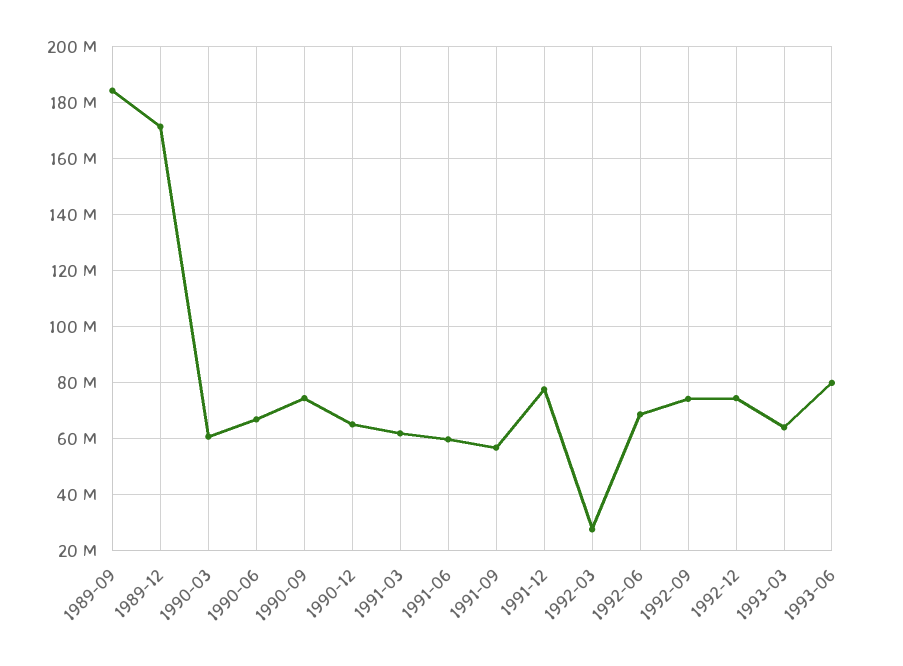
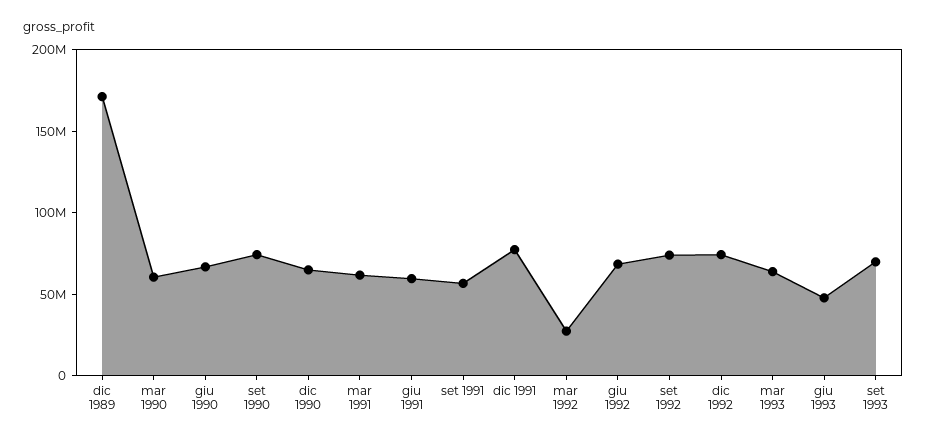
1989-09: 185000000 -> none
1993-06: 80000000 -> 50000000
set 1993: none -> 70000000

